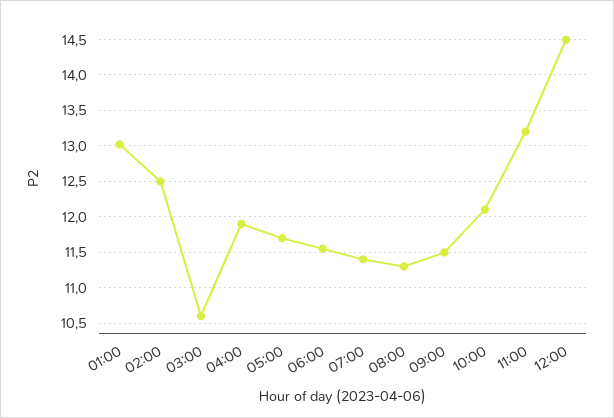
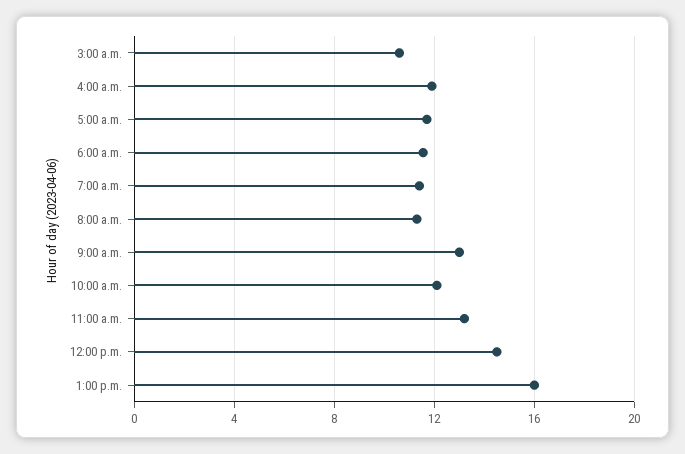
01:00: 13 -> none
02:00: 12.5 -> none
09:00: 11.5 -> 13
1:00 p.m.: none -> 16

